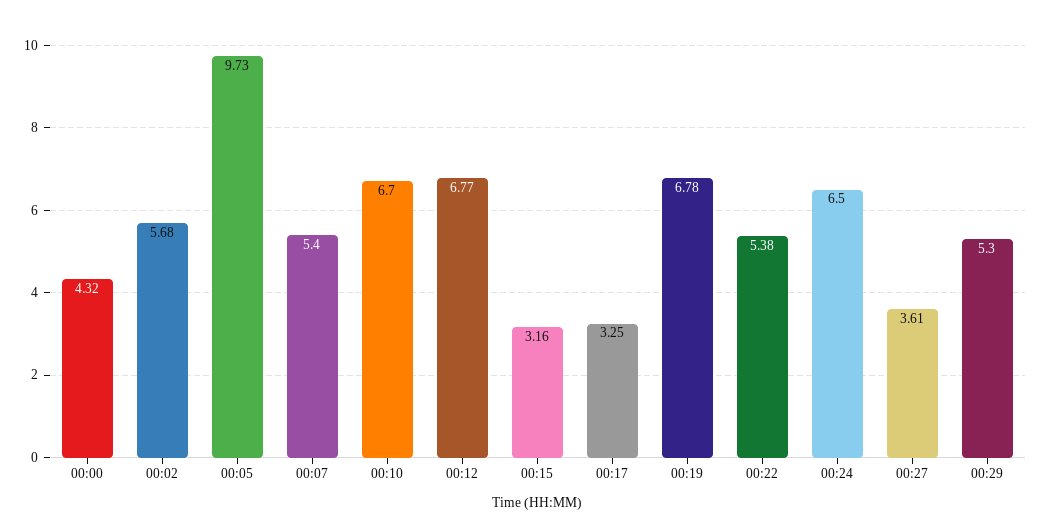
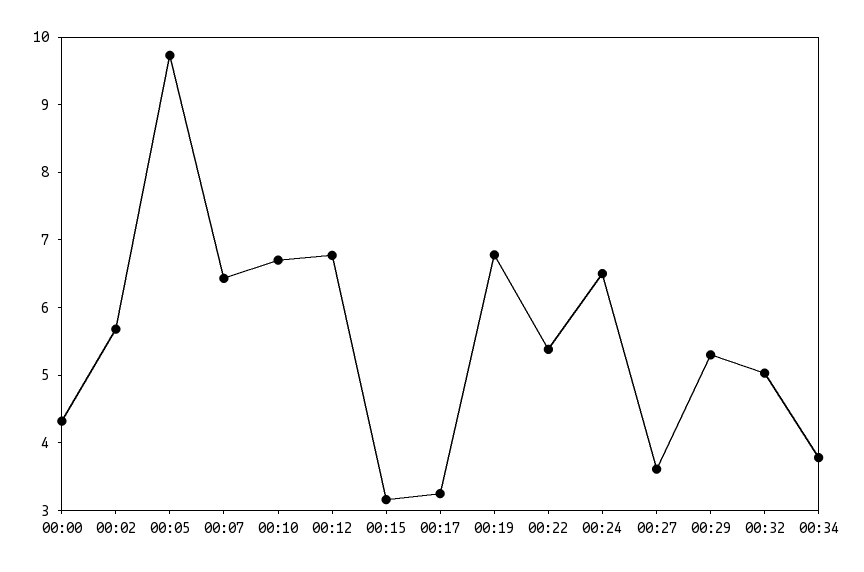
00:07: 5.4 -> 6.4
00:32: none -> 5
00:34: none -> 3.8

